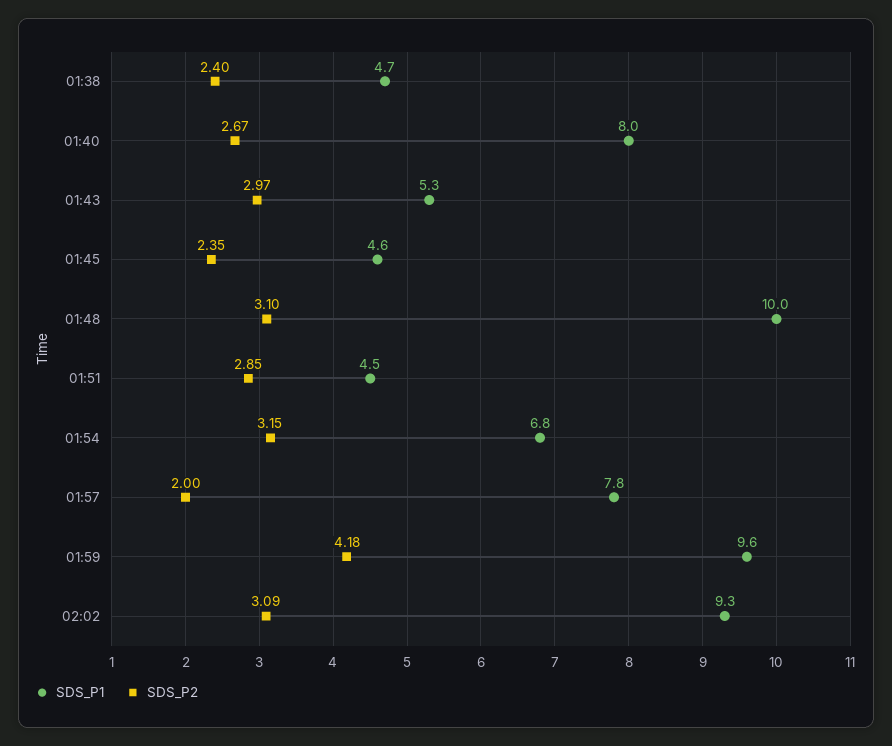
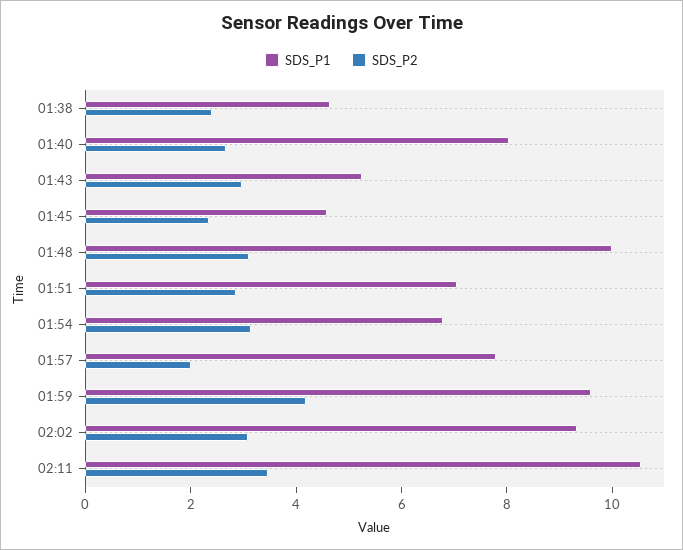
SDS_P1, 01:51: 4.5 -> 7
SDS_P1, 02:11: none -> 10.5
SDS_P2, 02:11: none -> 3.5

